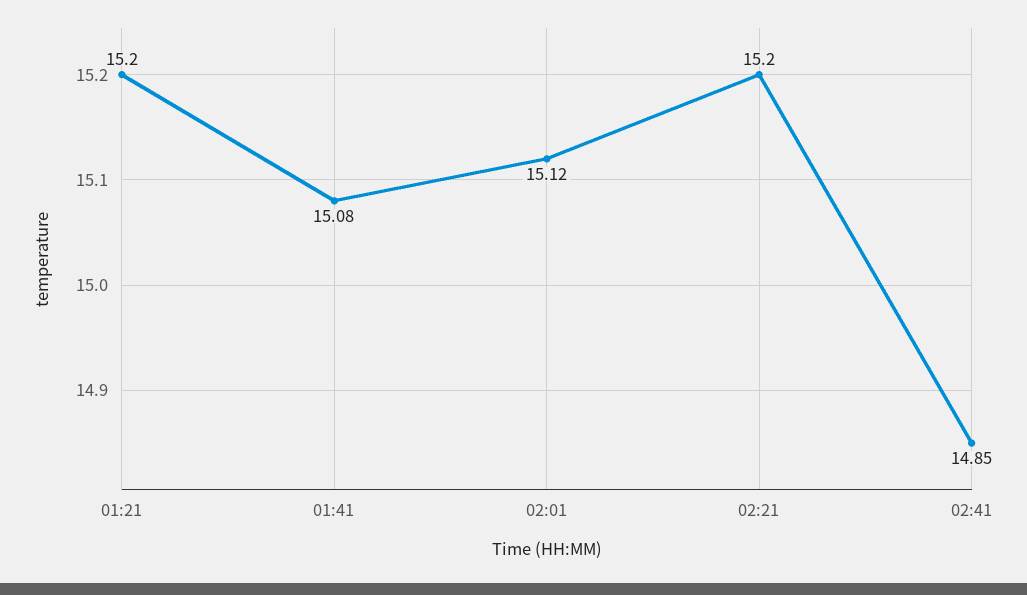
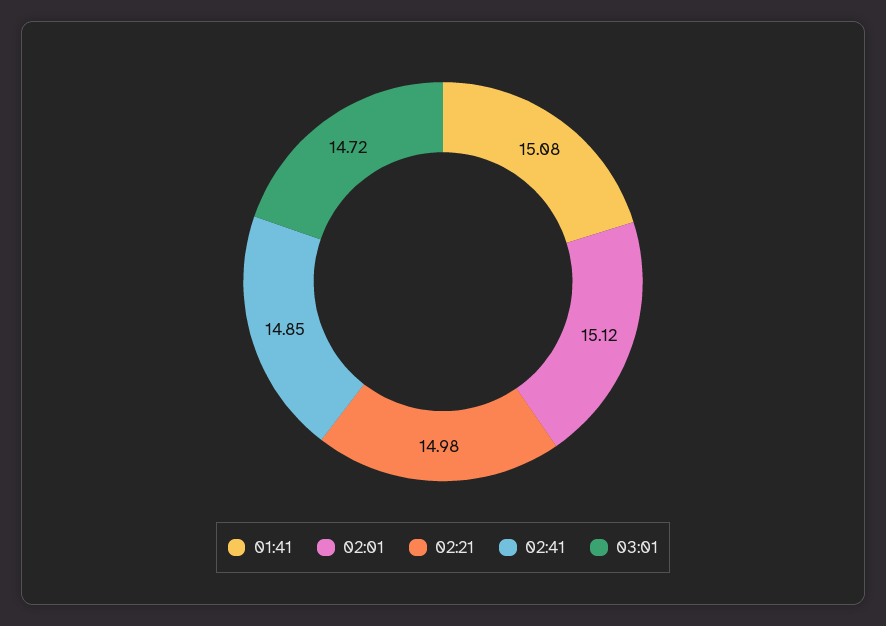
01:21: 15.2 -> none
02:21: 15.2 -> 14.98
03:01: none -> 14.72

